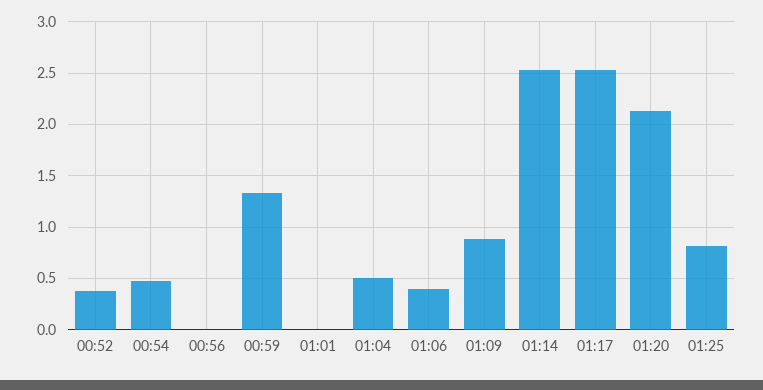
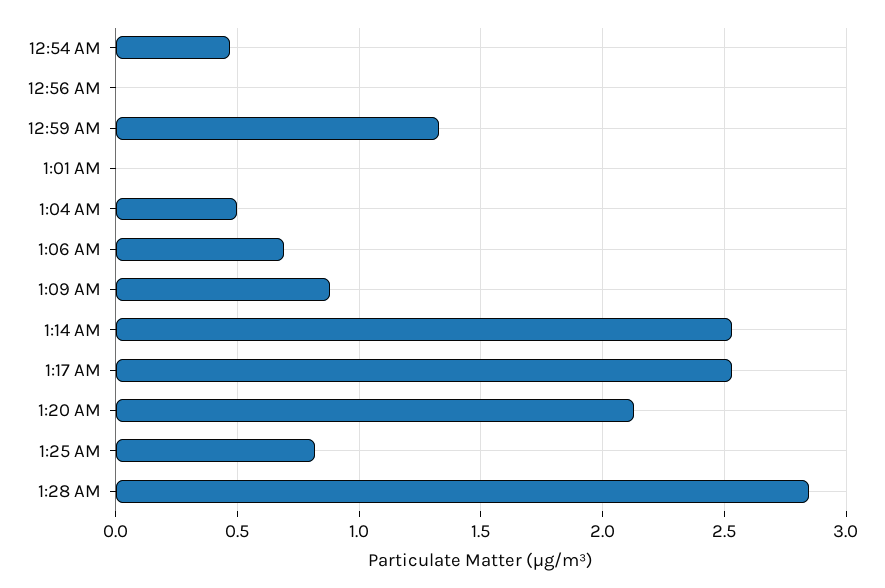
00:52: 0.4 -> none
01:06: 0.4 -> 0.7
1:28 AM: none -> 2.85

